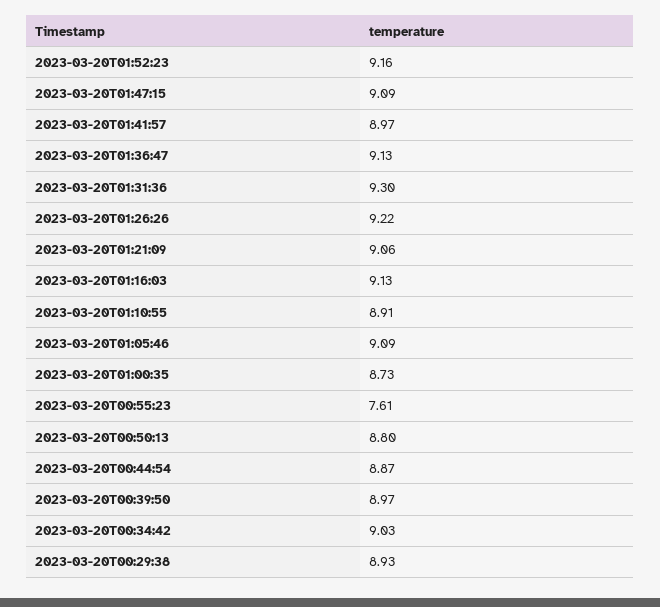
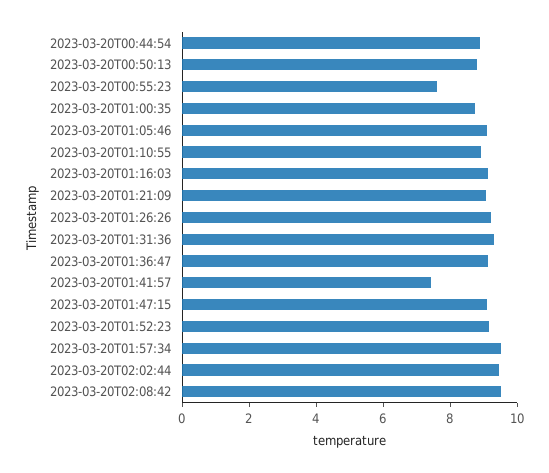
2023-03-20T01:41:57: 8.97 -> 7.5
2023-03-20T00:39:50: 8.97 -> none
2023-03-20T00:34:42: 9.03 -> none
2023-03-20T00:29:38: 8.93 -> none
2023-03-20T01:57:34: none -> 9.5
2023-03-20T02:02:44: none -> 9.5
2023-03-20T02:08:42: none -> 9.5

